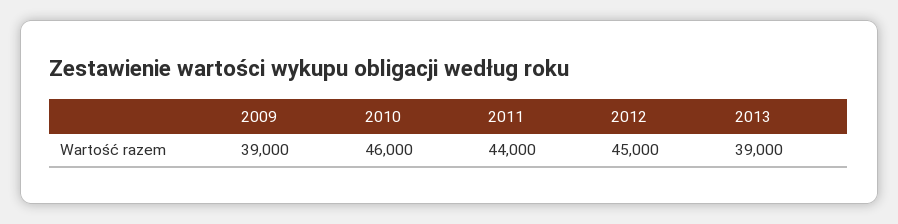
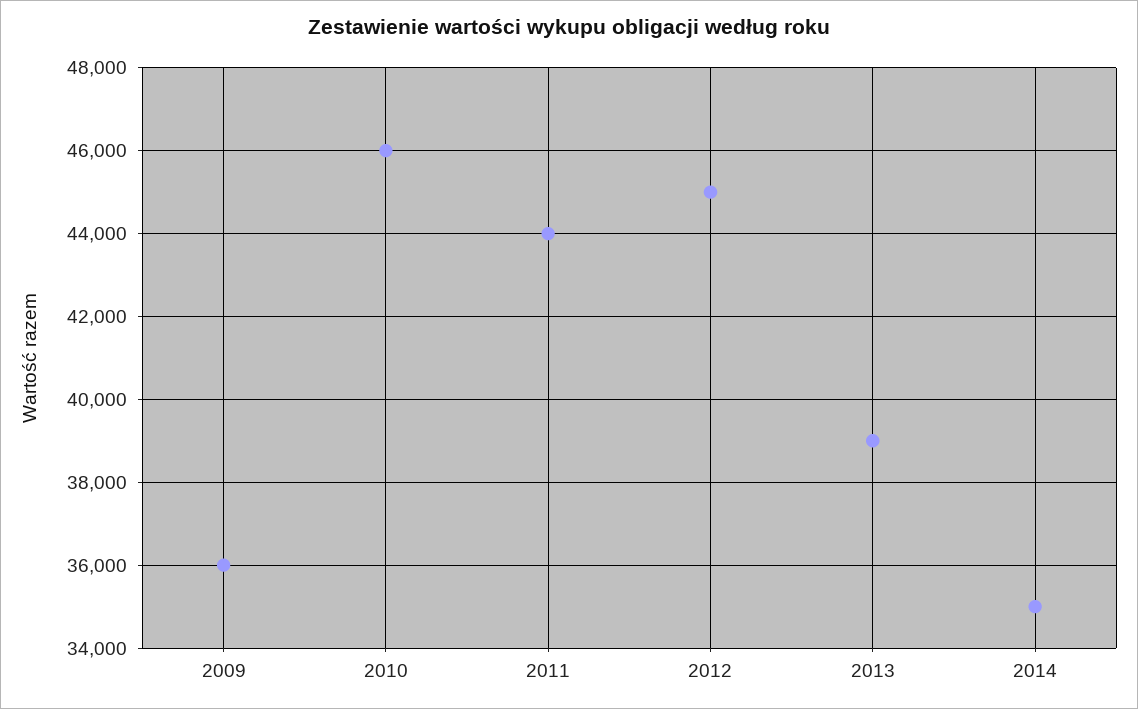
2009: 39000 -> 36000
2014: none -> 35000

